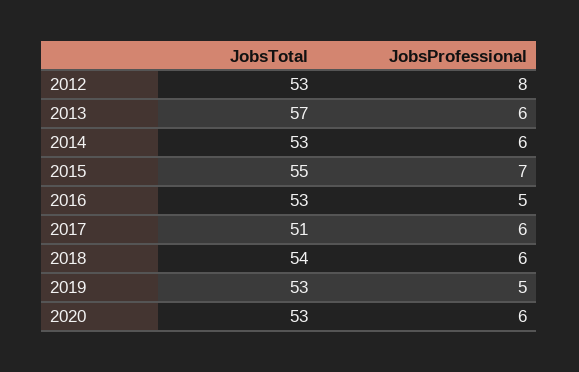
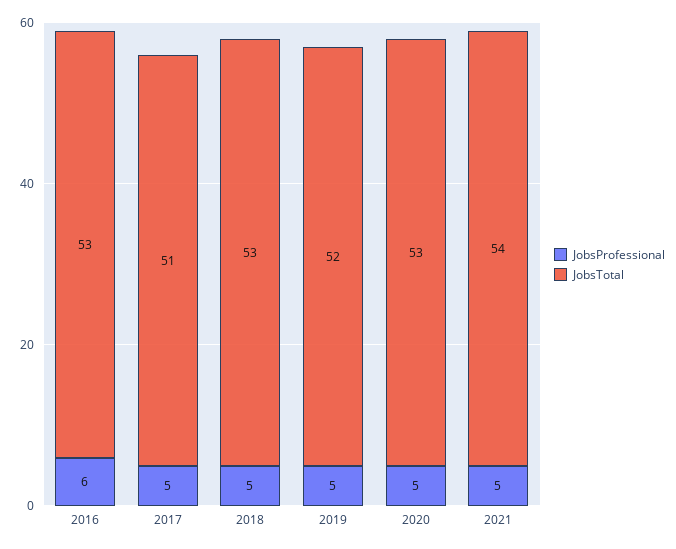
JobsTotal, 2012: 53 -> none
JobsProfessional, 2012: 8 -> none
JobsTotal, 2013: 57 -> none
JobsProfessional, 2013: 6 -> none
JobsTotal, 2014: 53 -> none
JobsProfessional, 2014: 6 -> none
JobsTotal, 2015: 55 -> none
JobsProfessional, 2015: 7 -> none
JobsProfessional, 2016: 5 -> 6
JobsProfessional, 2017: 6 -> 5
JobsTotal, 2018: 54 -> 53
JobsProfessional, 2018: 6 -> 5
JobsTotal, 2019: 53 -> 52
JobsProfessional, 2020: 6 -> 5
JobsProfessional, 2021: none -> 5
JobsTotal, 2021: none -> 54

